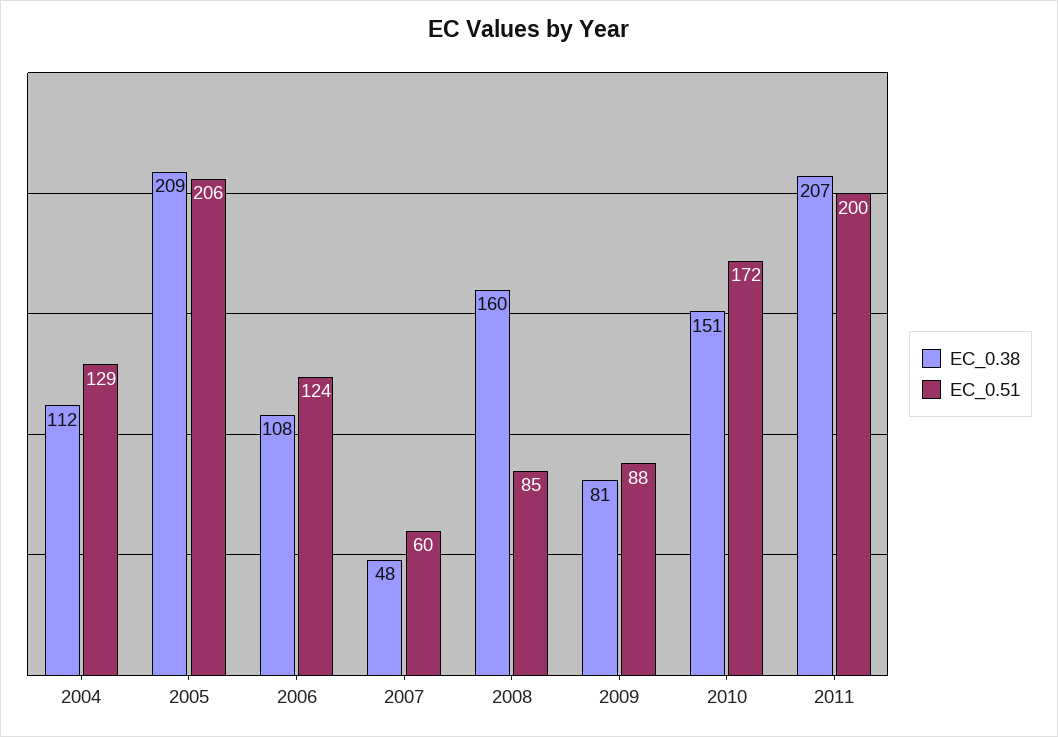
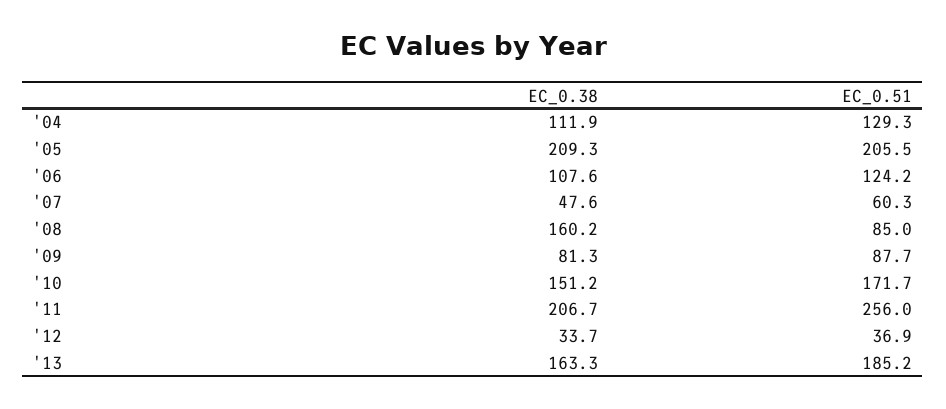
EC_0.51, 2011: 200 -> 256
EC_0.38, '12: none -> 33.7
EC_0.51, '12: none -> 36.9
EC_0.38, '13: none -> 163.3
EC_0.51, '13: none -> 185.2

